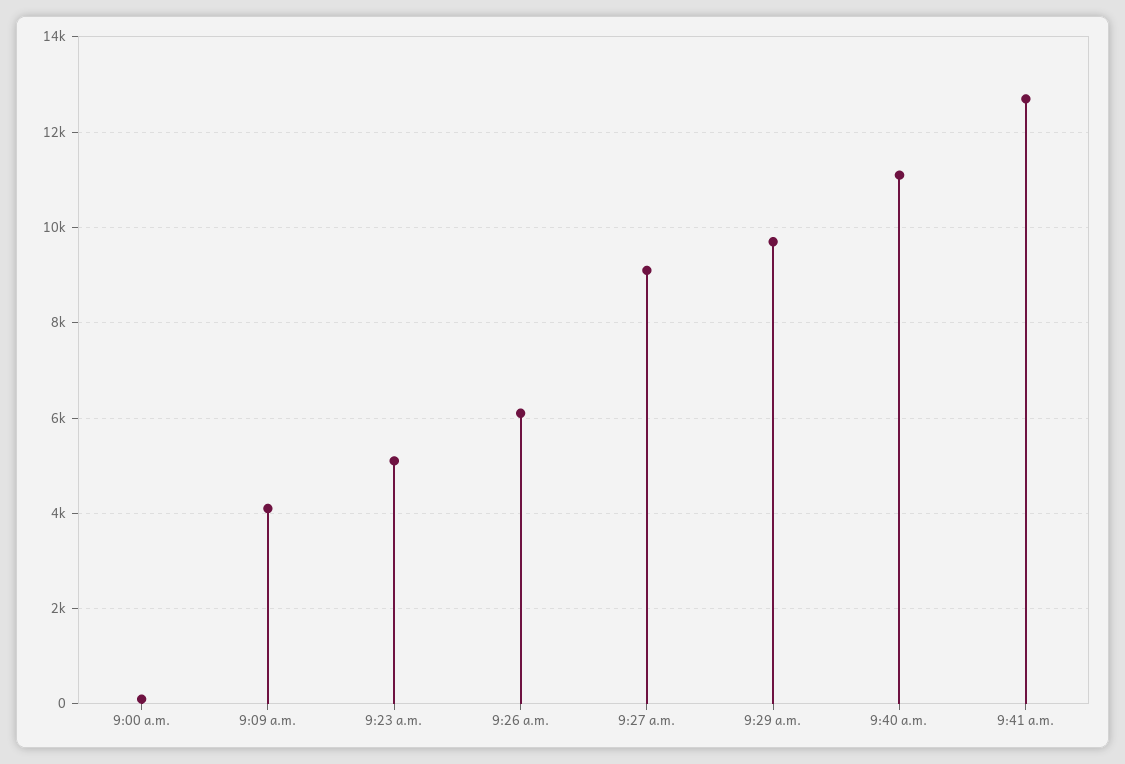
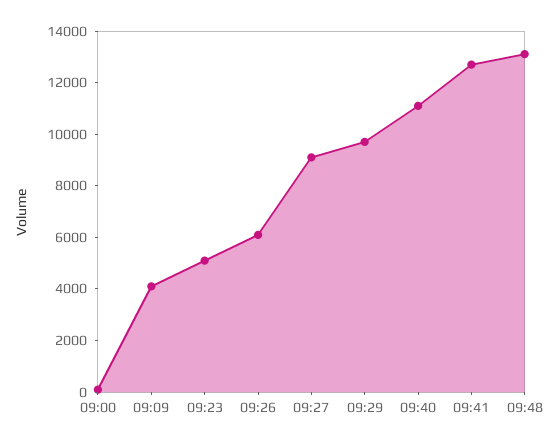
09:48: none -> 13000

